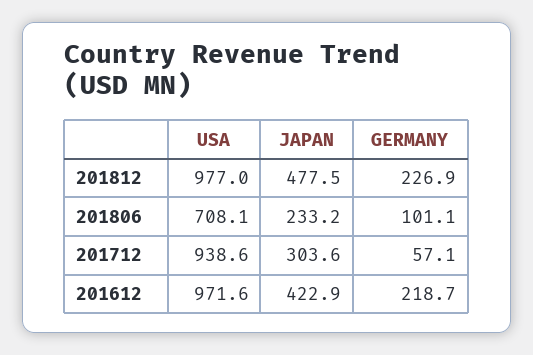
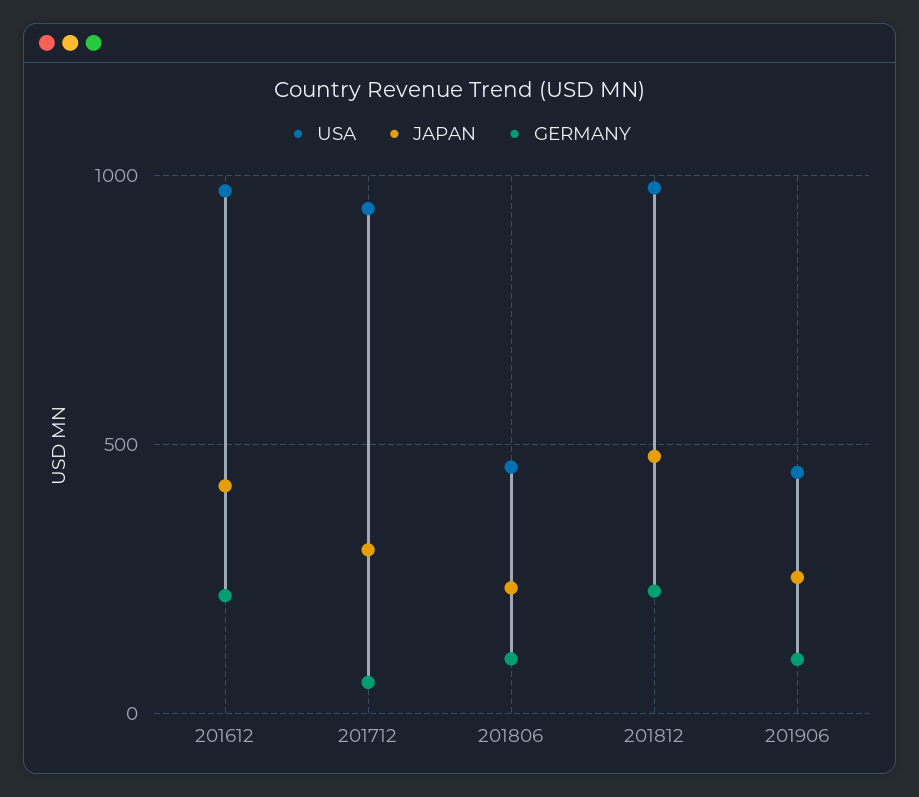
USA, 201806: 708.1 -> 450
USA, 201906: none -> 450
JAPAN, 201906: none -> 250
GERMANY, 201906: none -> 100

